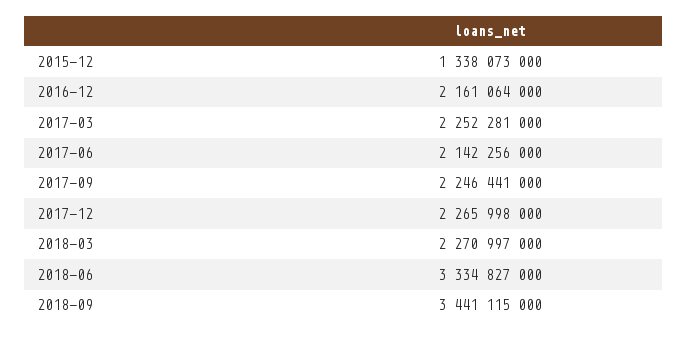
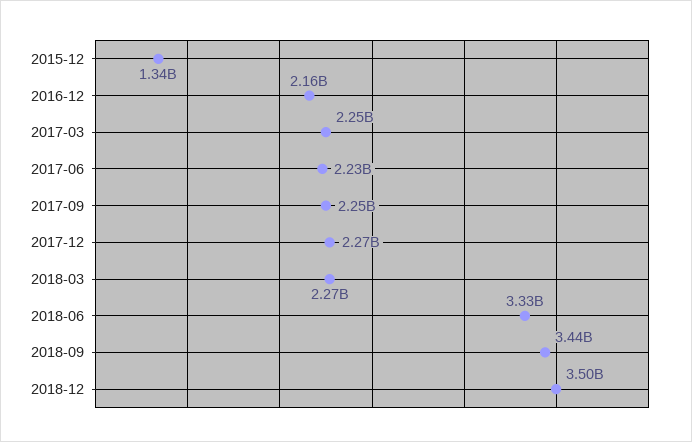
2017-06: 2142256000 -> 2230000000
2018-12: none -> 3500000000

